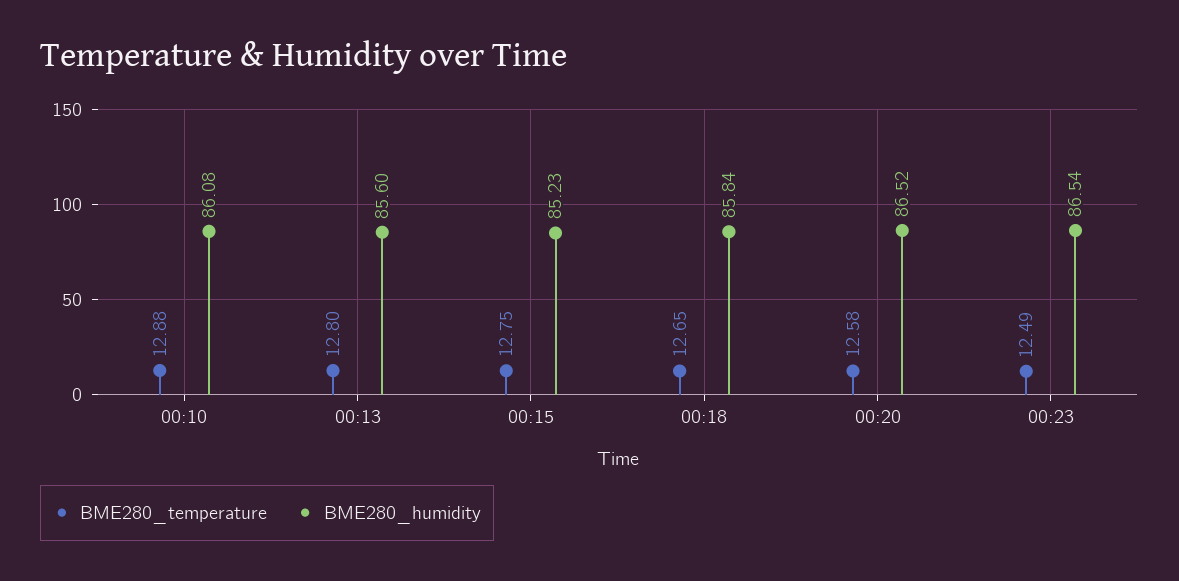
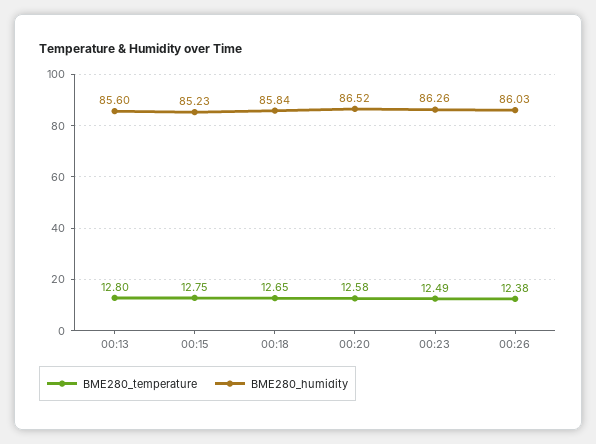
BME280_temperature, 00:10: 12.88 -> none
BME280_humidity, 00:10: 86.08 -> none
BME280_humidity, 00:23: 86.54 -> 86.26
BME280_temperature, 00:26: none -> 12.38
BME280_humidity, 00:26: none -> 86.03

